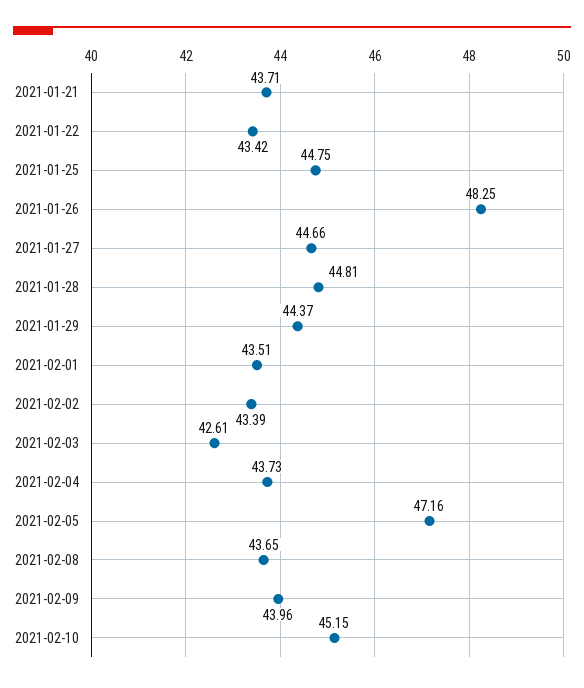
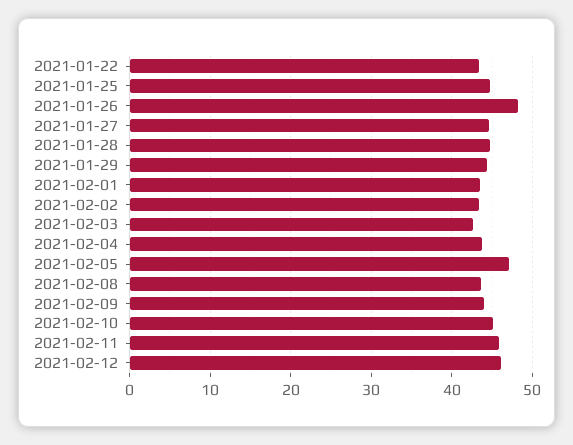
2021-01-21: 43.71 -> none
2021-02-11: none -> 46
2021-02-12: none -> 46

